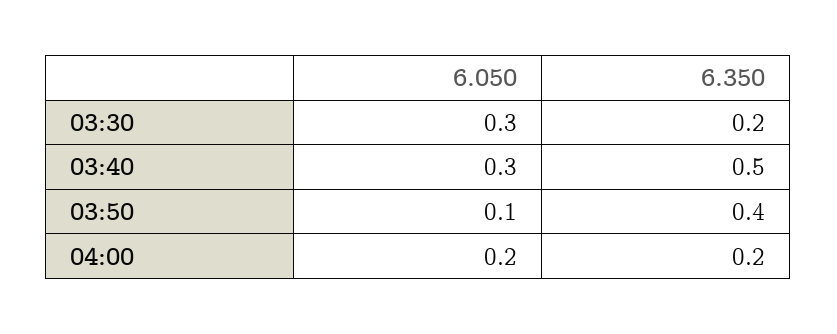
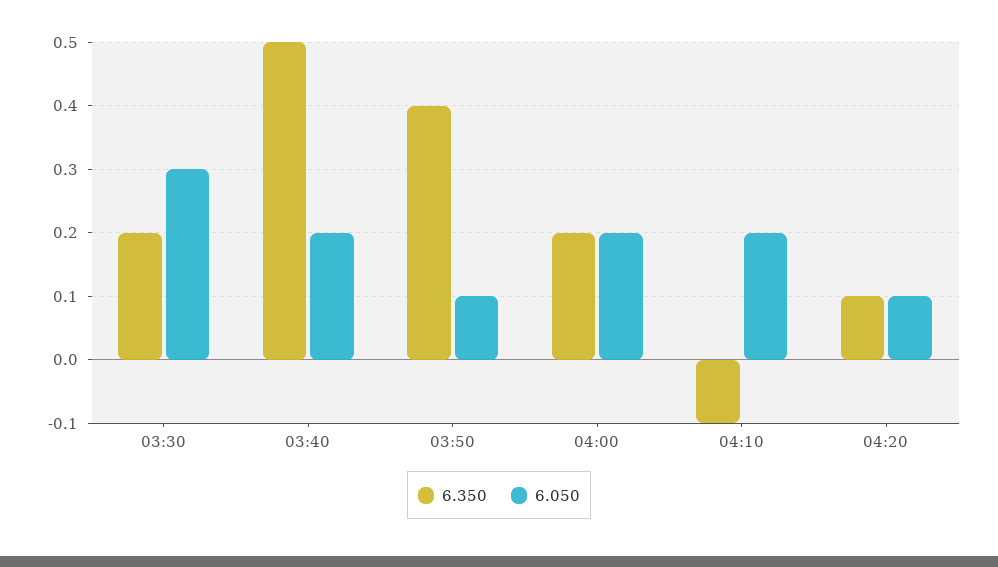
6.050, 03:40: 0.3 -> 0.2
6.350, 04:10: none -> -0.1
6.050, 04:10: none -> 0.2
6.350, 04:20: none -> 0.1
6.050, 04:20: none -> 0.1

